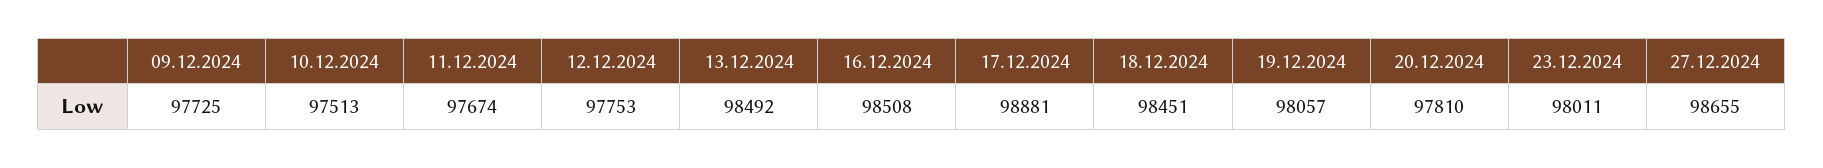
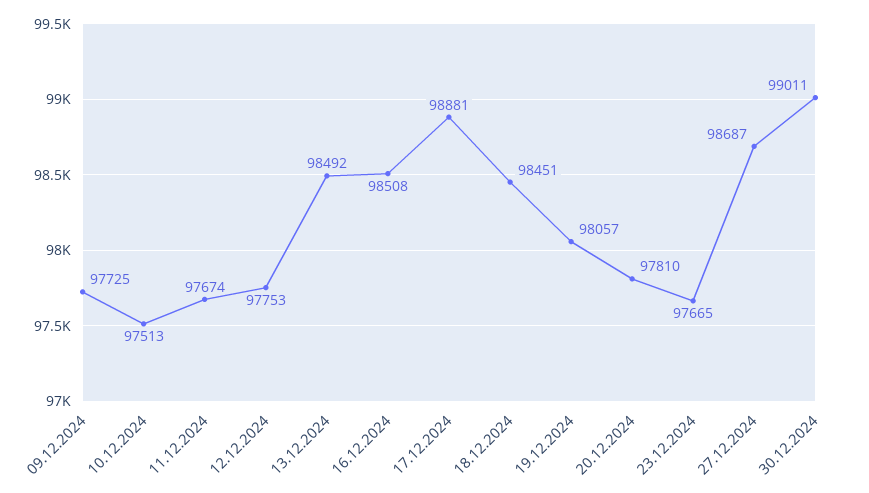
23.12.2024: 98011 -> 97665
27.12.2024: 98655 -> 98687
30.12.2024: none -> 99011

